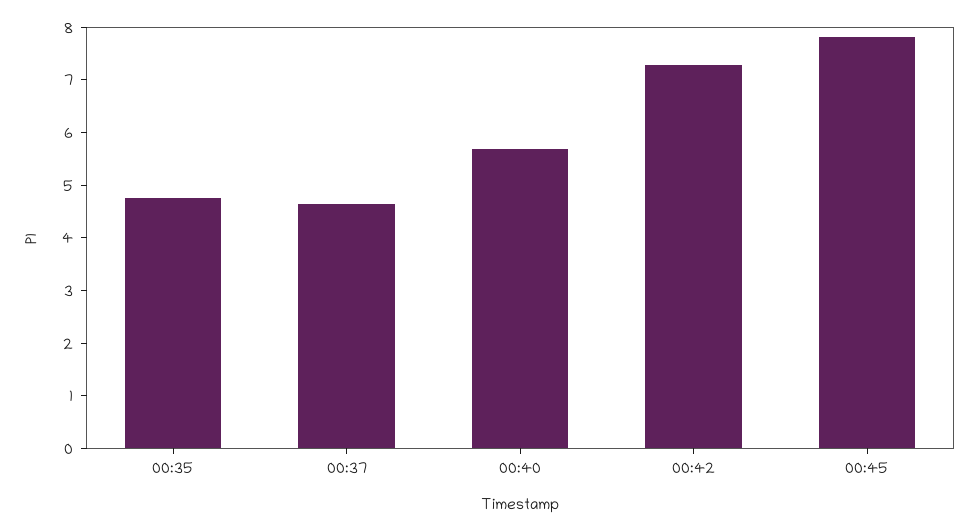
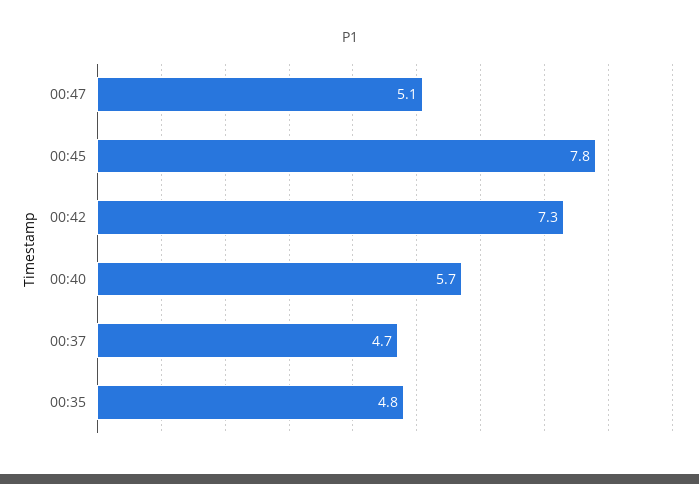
00:47: none -> 5.1

